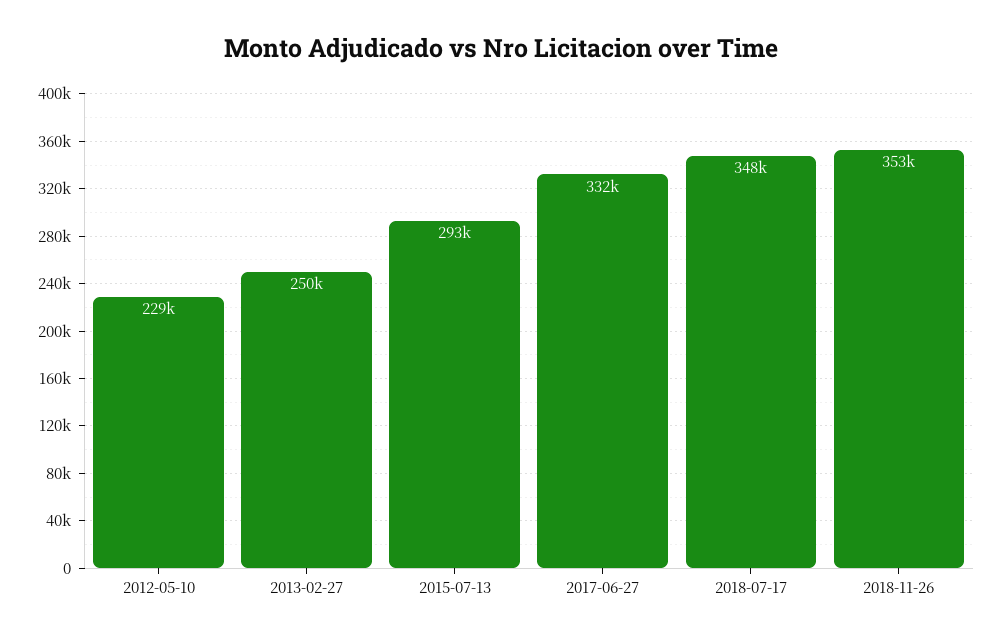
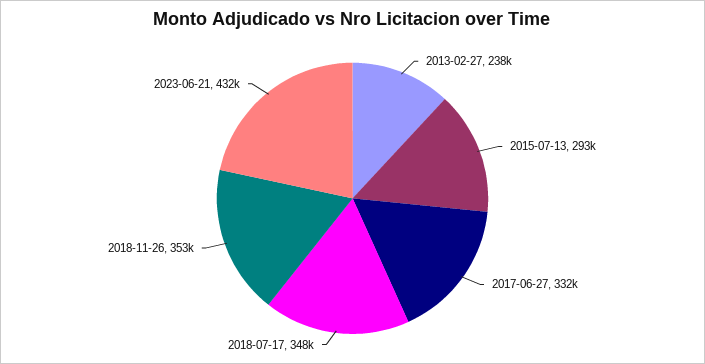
2012-05-10: 229000 -> none
2013-02-27: 250000 -> 238000
2023-06-21: none -> 432000

